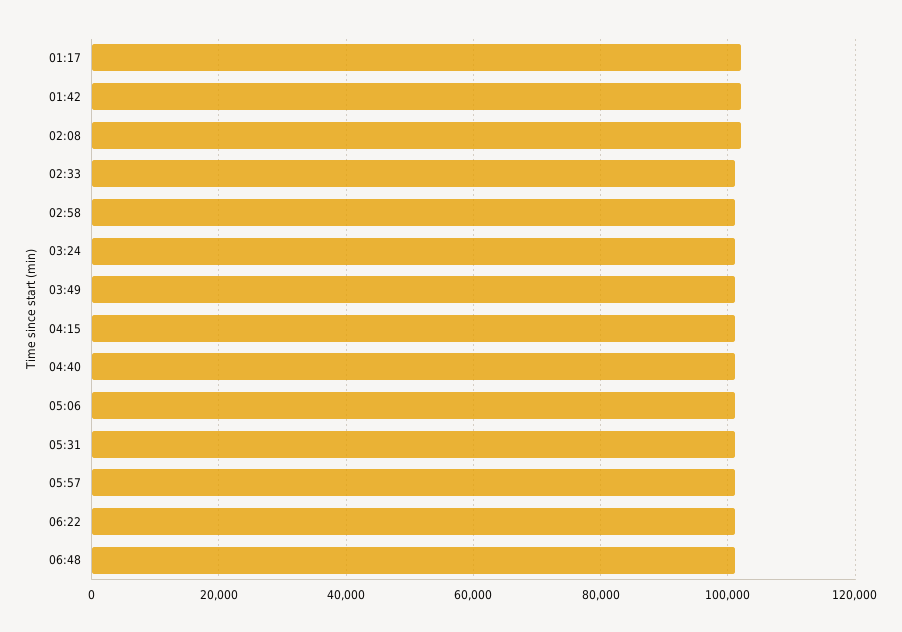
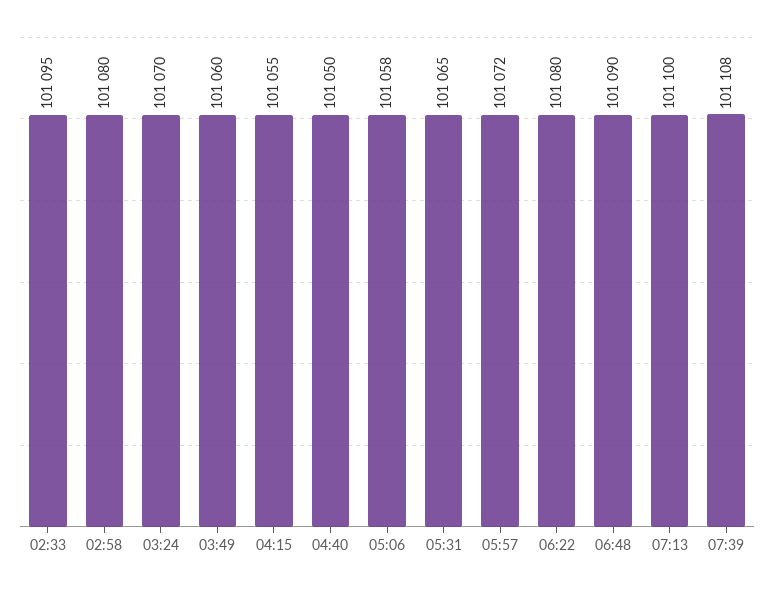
01:17: 102000 -> none
01:42: 102000 -> none
02:08: 102000 -> none
07:13: none -> 101100
07:39: none -> 101108

